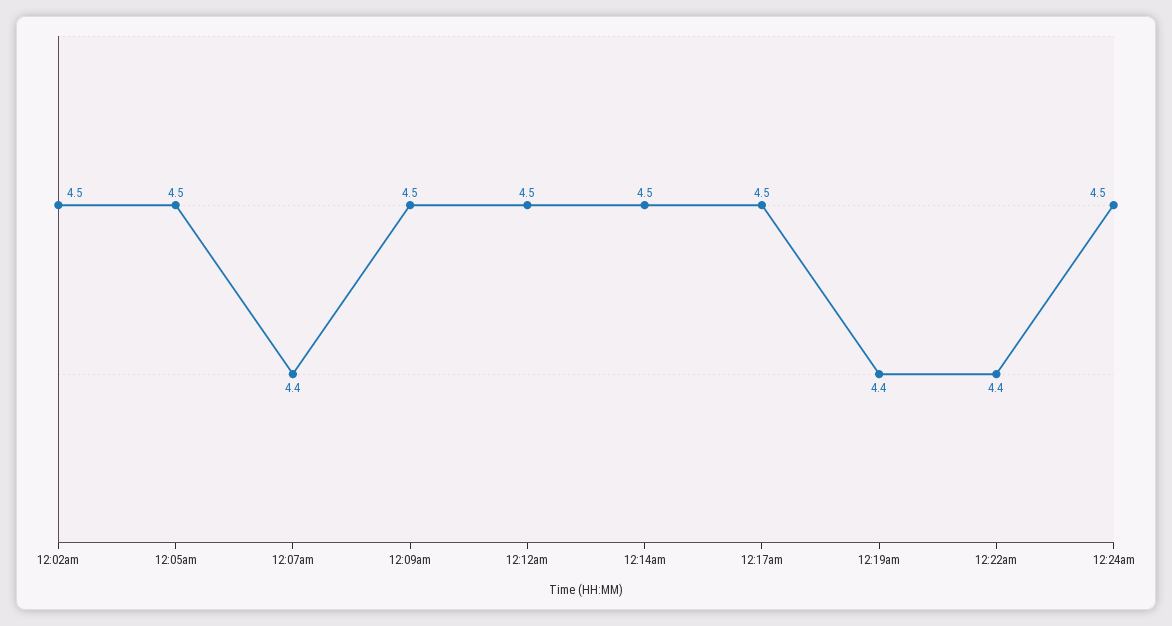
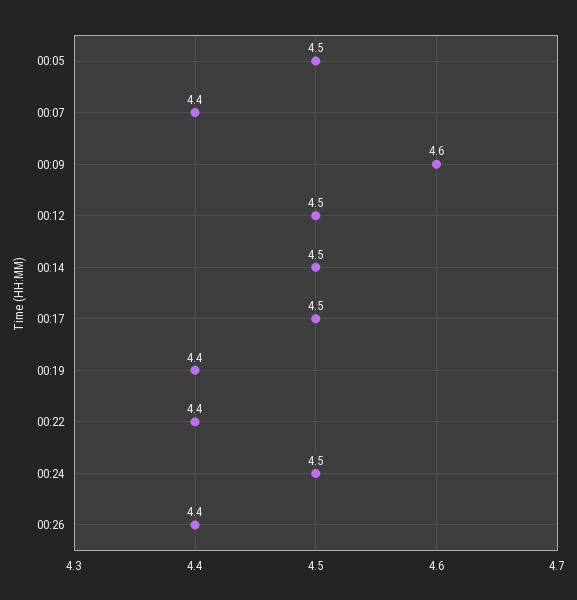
12:02am: 4.5 -> none
12:09am: 4.5 -> 4.6
00:26: none -> 4.4

